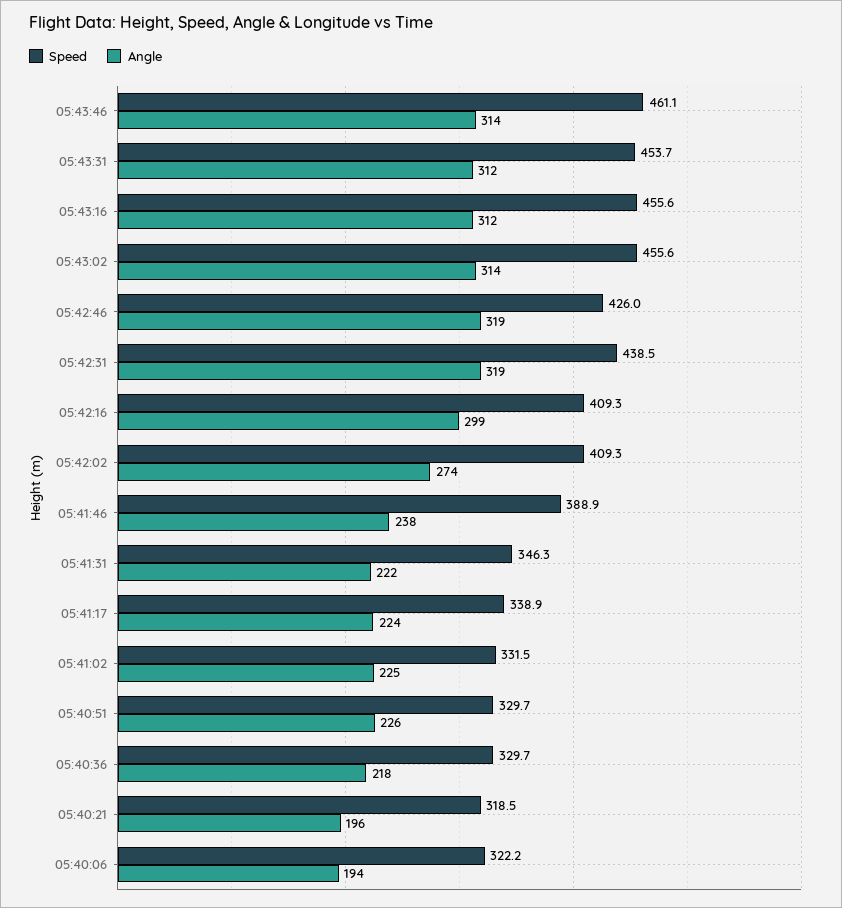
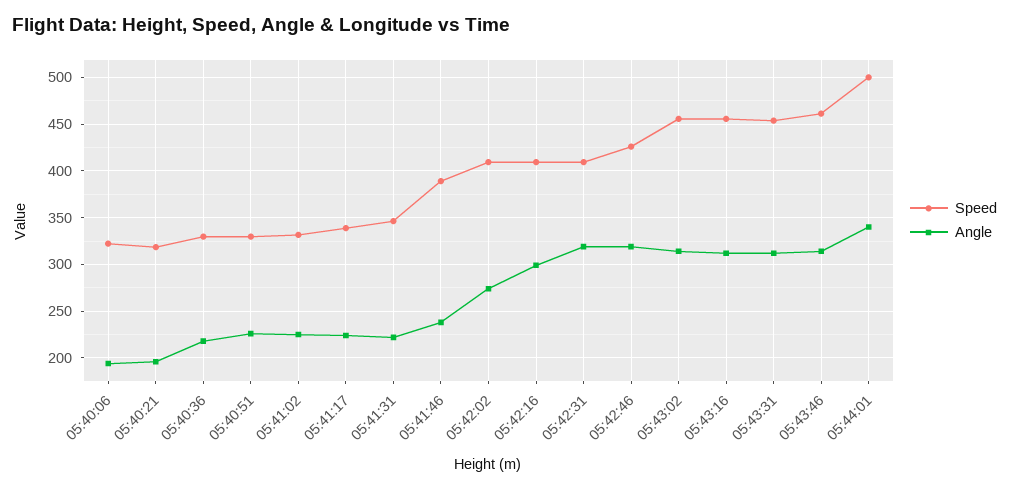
Speed, 05:42:31: 438.5 -> 410
Speed, 05:44:01: none -> 500
Angle, 05:44:01: none -> 340

